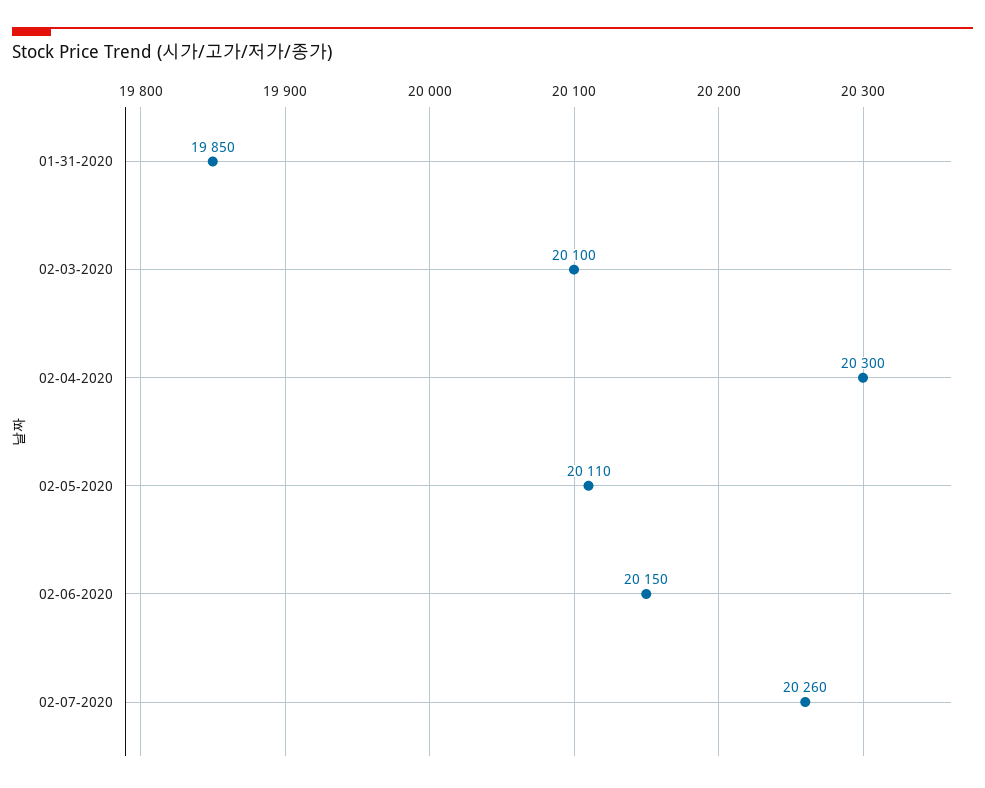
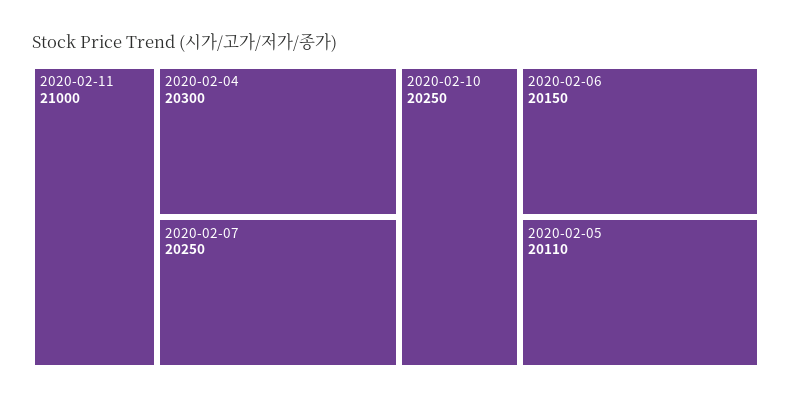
01-31-2020: 19850 -> none
02-03-2020: 20100 -> none
02-07-2020: 20260 -> 20250
2020-02-11: none -> 21000
2020-02-10: none -> 20250

